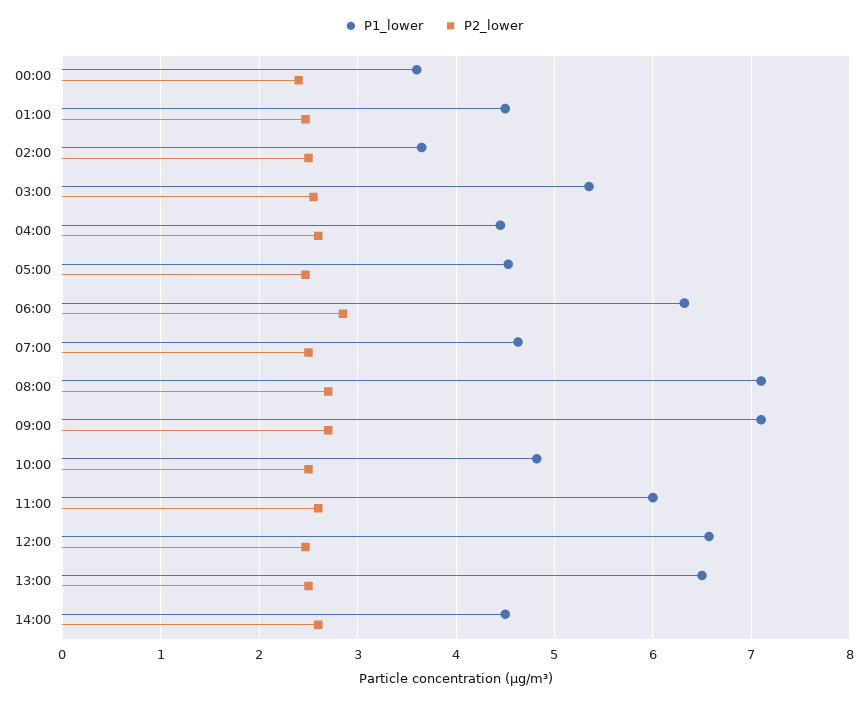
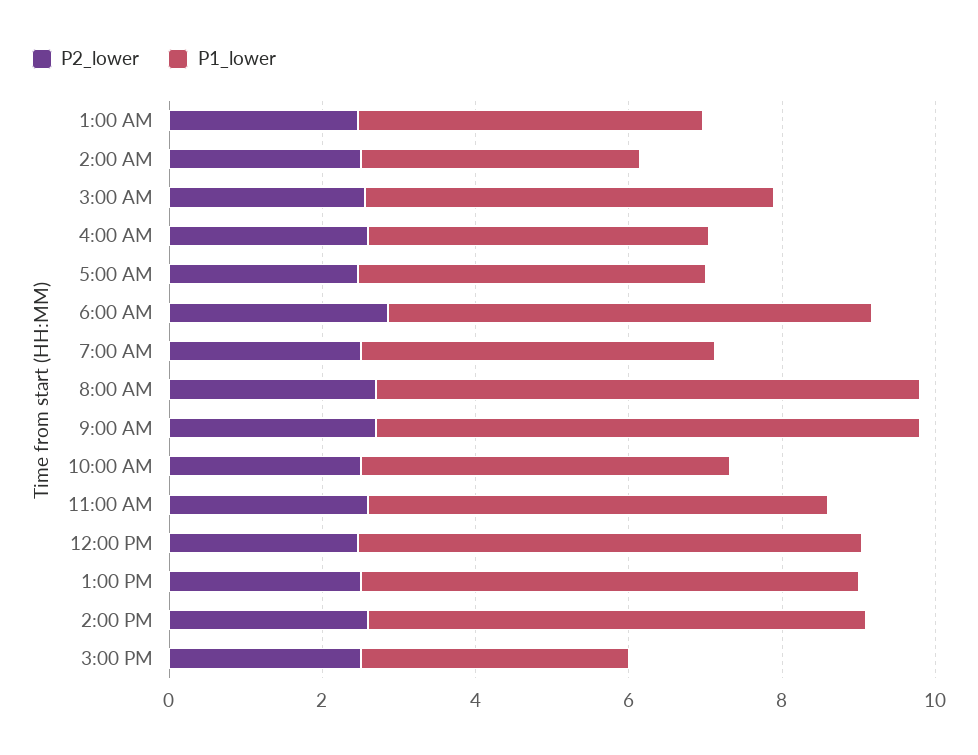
P1_lower, 00:00: 3.6 -> none
P2_lower, 00:00: 2.4 -> none
P1_lower, 14:00: 4.5 -> 6.5
P2_lower, 3:00 PM: none -> 2.5
P1_lower, 3:00 PM: none -> 3.5

